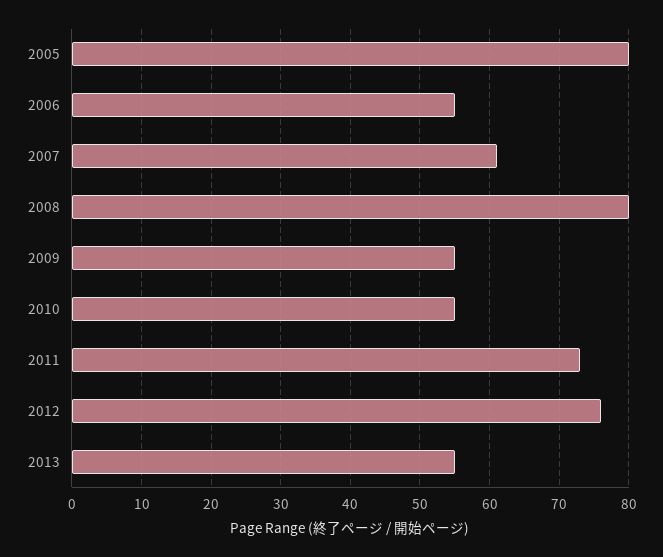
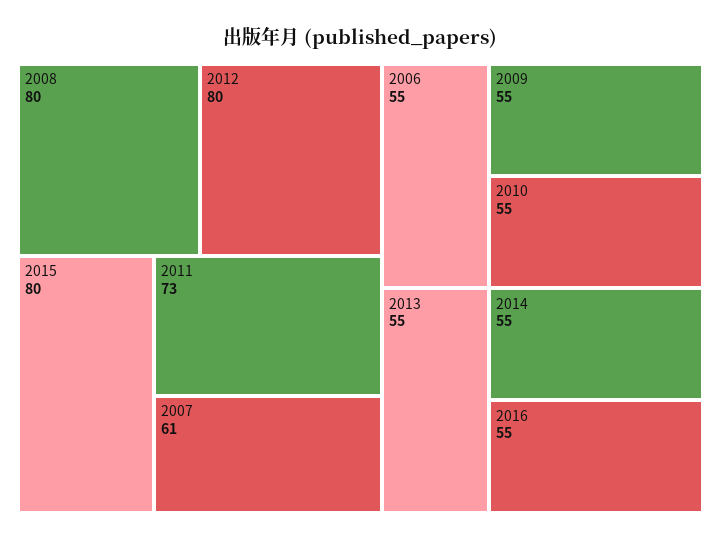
2005: 80 -> none
2012: 76 -> 80
2015: none -> 80
2014: none -> 55
2016: none -> 55

